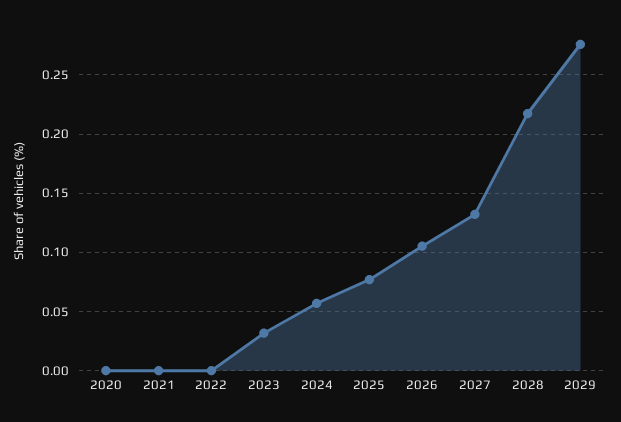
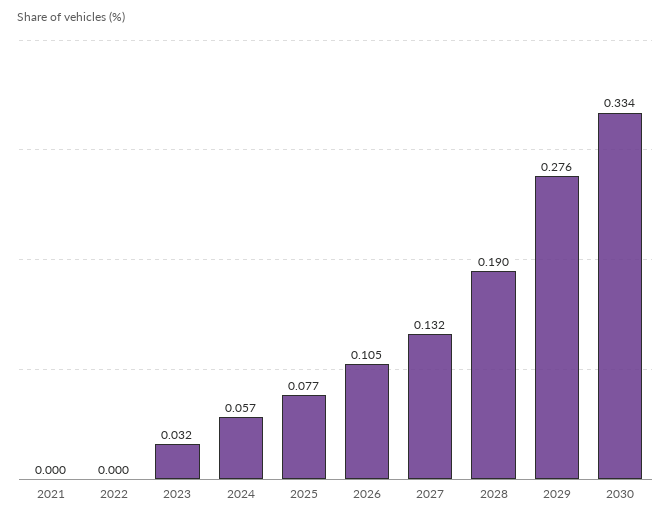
2020: 0 -> none
2028: 0.22 -> 0.19
2030: none -> 0.334

